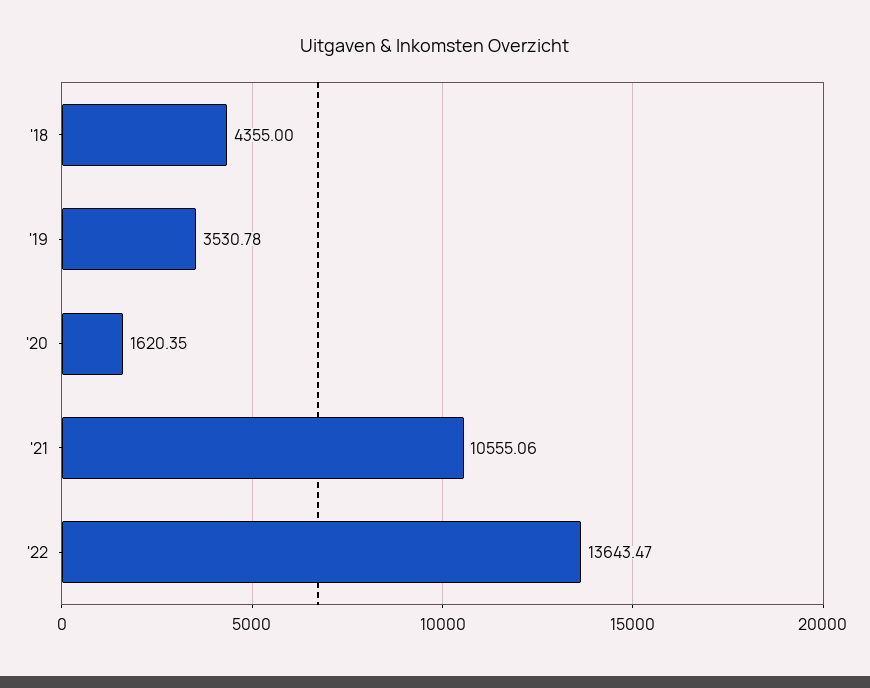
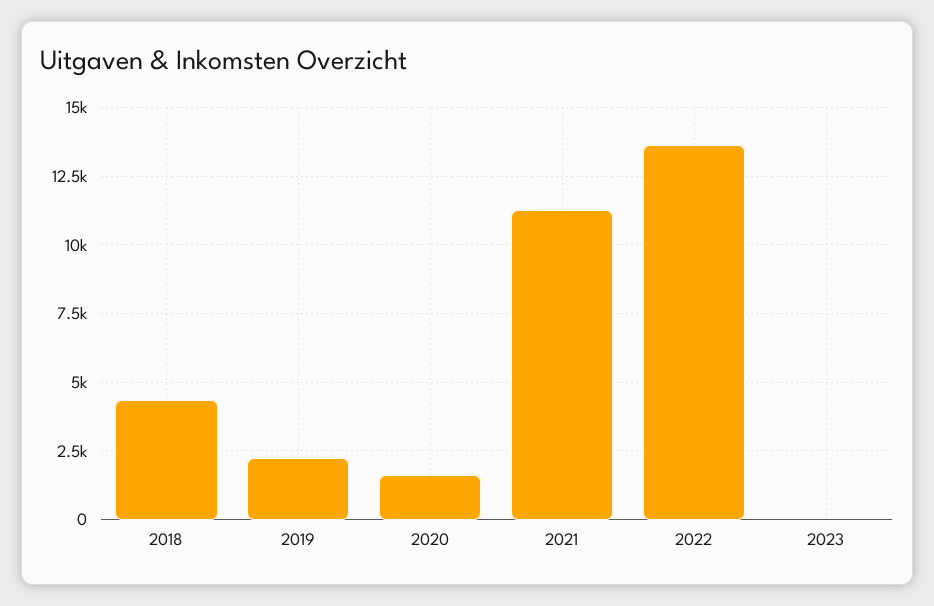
'19: 3530.78 -> 2250
'21: 10555.06 -> 11250
2023: none -> 0

